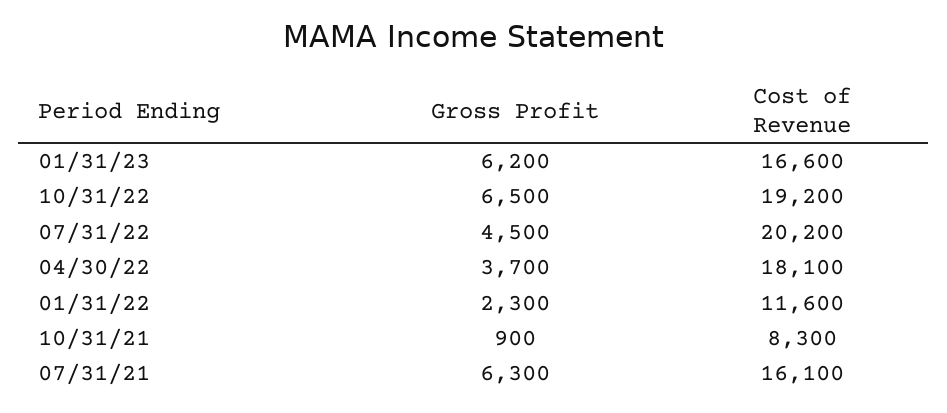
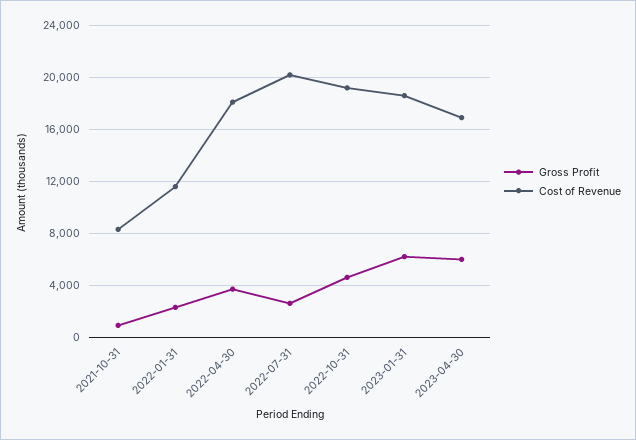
Cost of Revenue, 01/31/23: 16600 -> 18500
Gross Profit, 10/31/22: 6500 -> 4500
Gross Profit, 07/31/22: 4500 -> 2500
Gross Profit, 07/31/21: 6300 -> none
Cost of Revenue, 07/31/21: 16100 -> none
Gross Profit, 2023-04-30: none -> 6000
Cost of Revenue, 2023-04-30: none -> 17000

